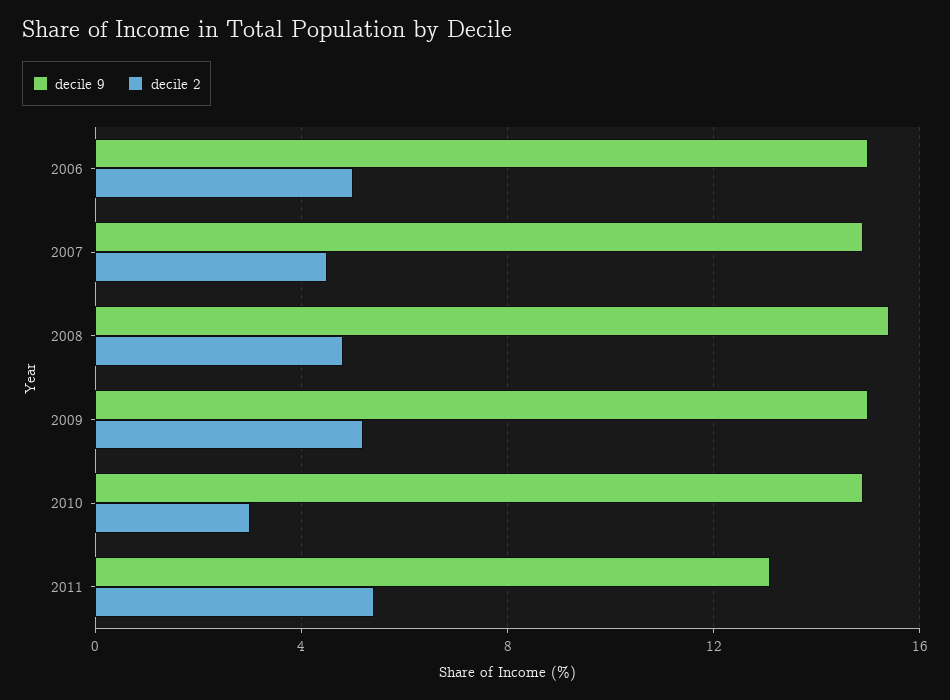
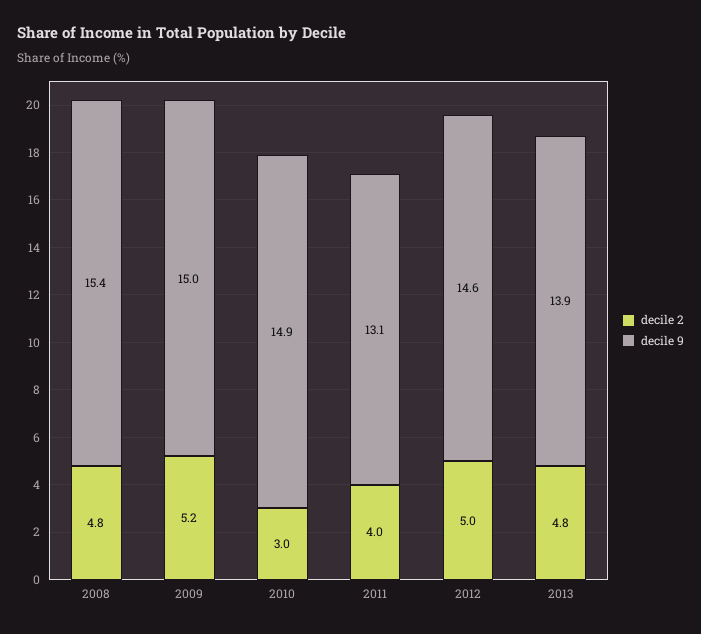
decile 9, 2006: 15 -> none
decile 2, 2006: 5 -> none
decile 9, 2007: 15 -> none
decile 2, 2007: 4.5 -> none
decile 2, 2011: 5.5 -> 4
decile 2, 2012: none -> 5
decile 9, 2012: none -> 14.6
decile 2, 2013: none -> 4.8
decile 9, 2013: none -> 13.9

